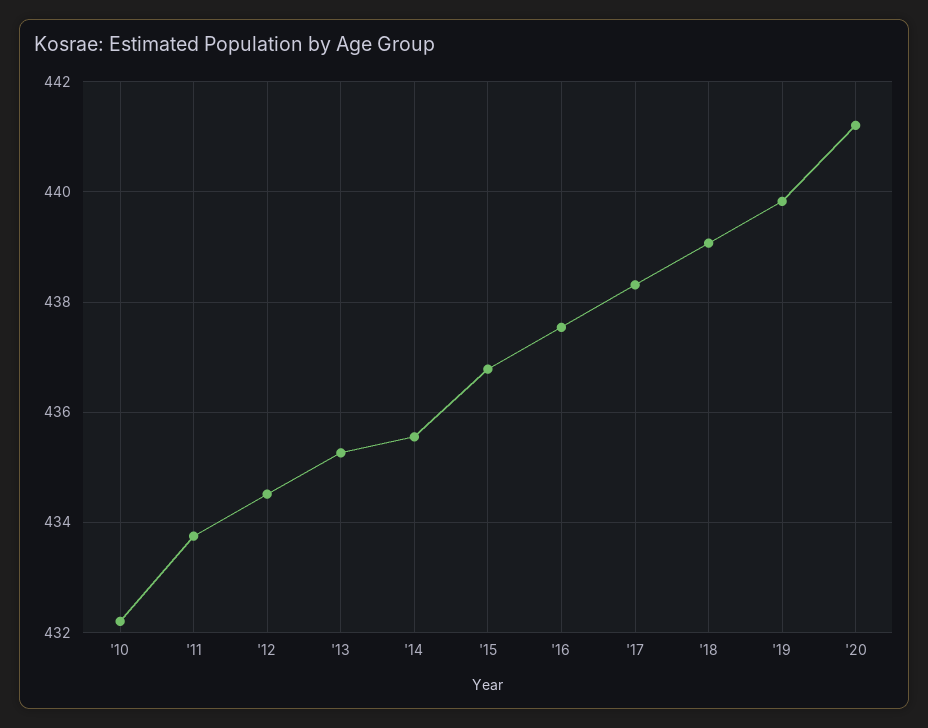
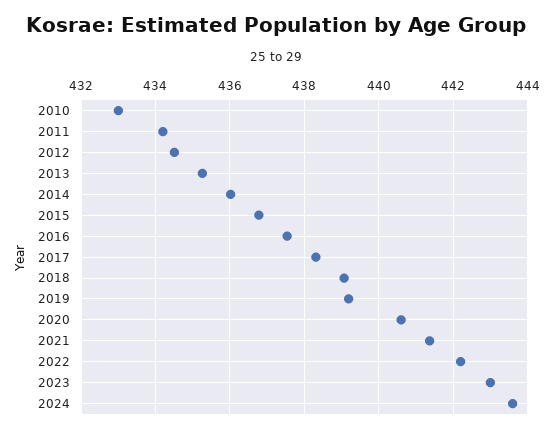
'10: 432.2 -> 433
'11: 433.8 -> 434.2
'14: 435.6 -> 436
'19: 439.8 -> 439.2
'20: 441.2 -> 440.6
2021: none -> 441.4
2022: none -> 442.2
2023: none -> 443
2024: none -> 443.6

